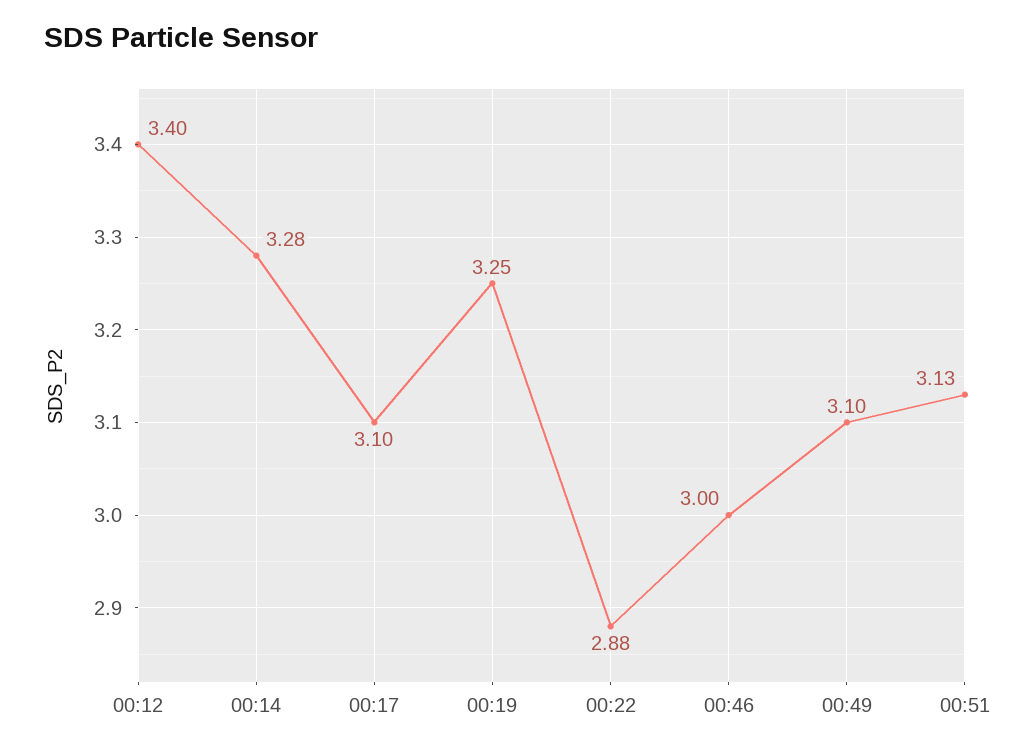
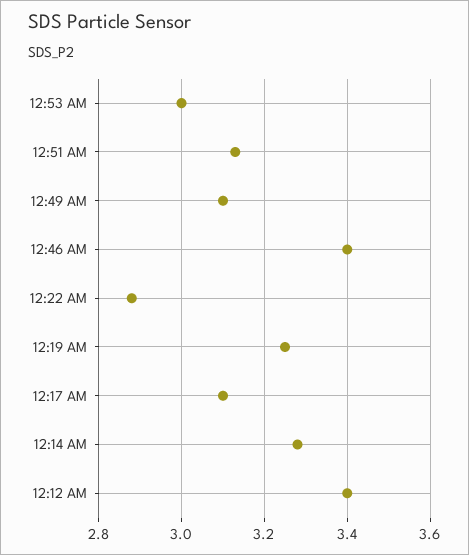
00:46: 3 -> 3.4
12:53 AM: none -> 3

